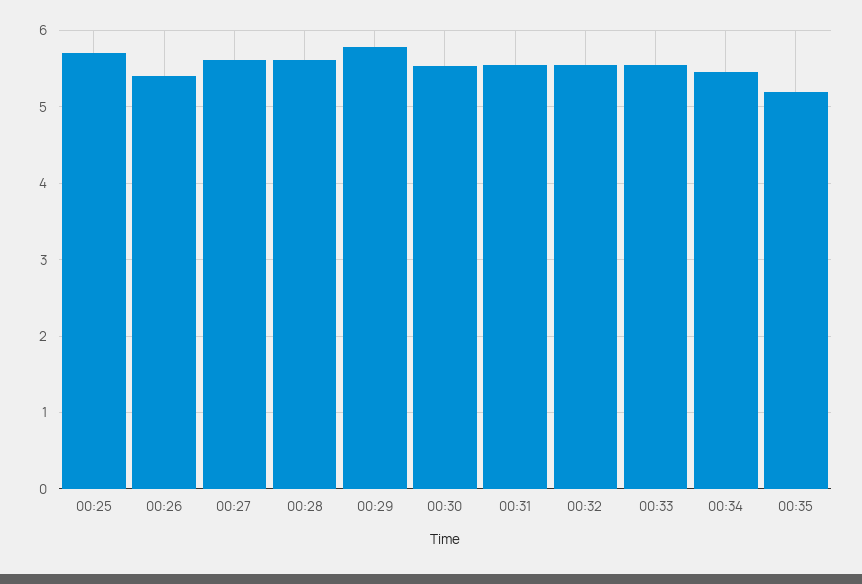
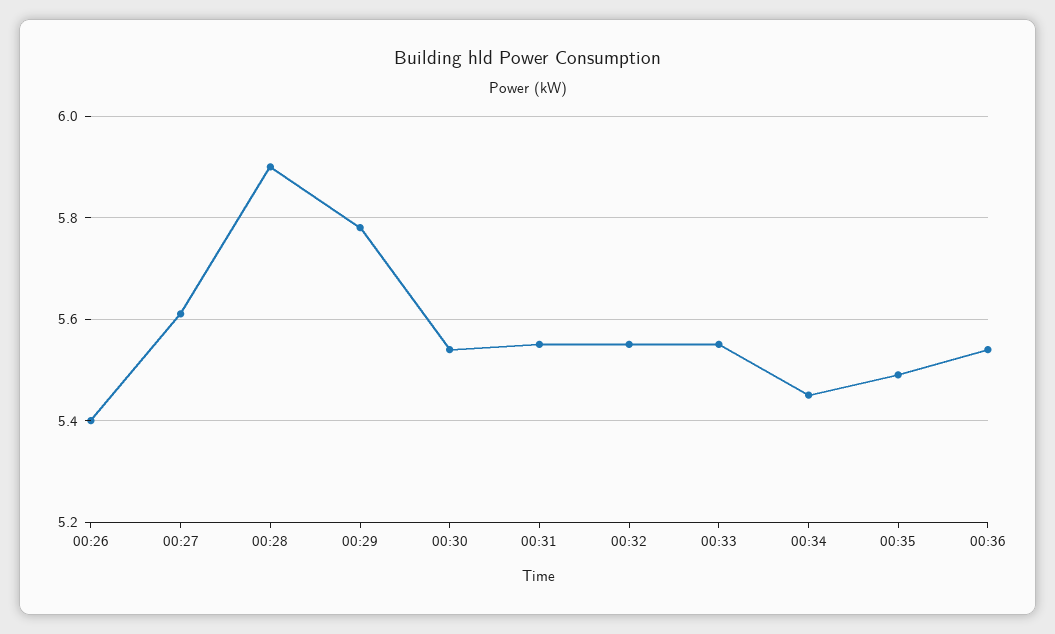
00:25: 5.7 -> none
00:28: 5.6 -> 5.9
00:35: 5.2 -> 5.5
00:36: none -> 5.55

